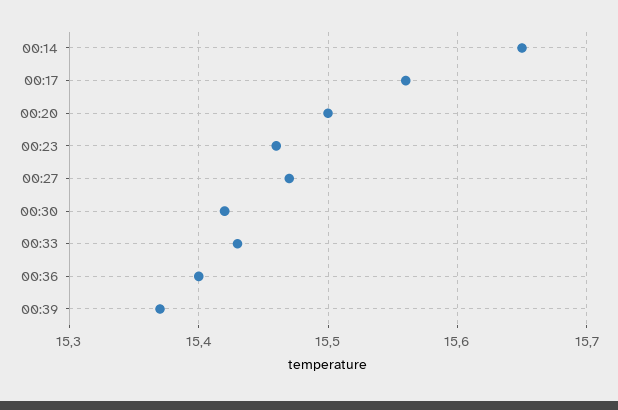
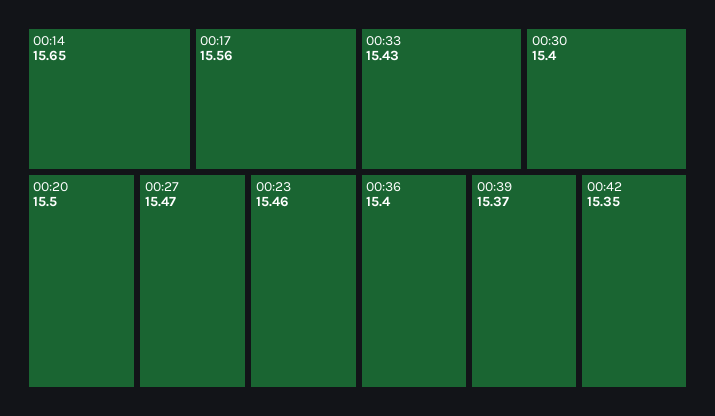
00:30: 15.42 -> 15.4
00:42: none -> 15.35

